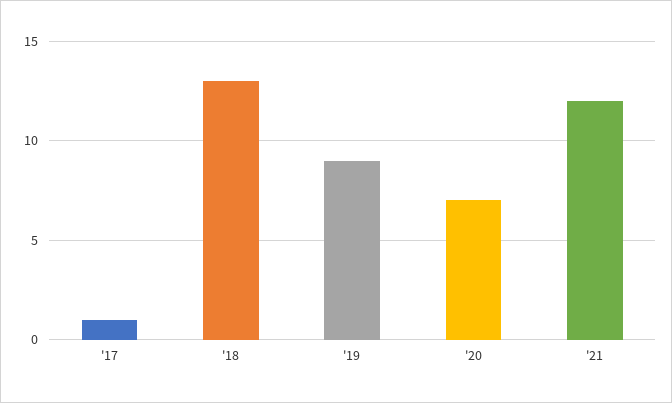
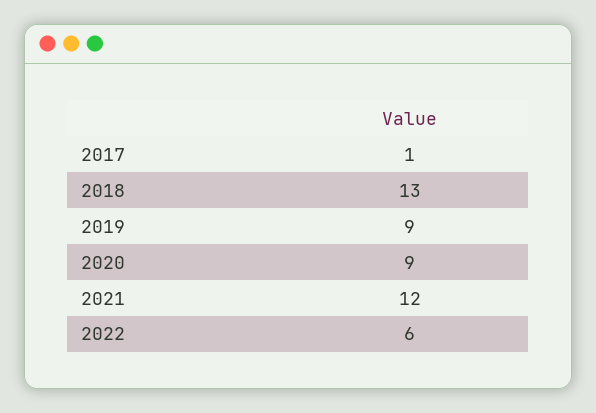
'20: 7 -> 9
2022: none -> 6

